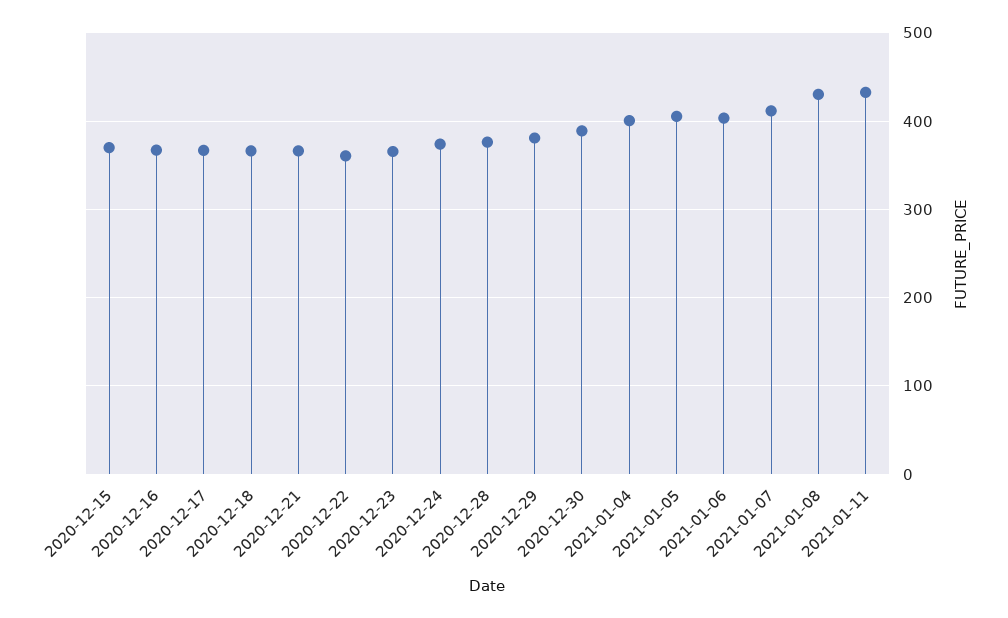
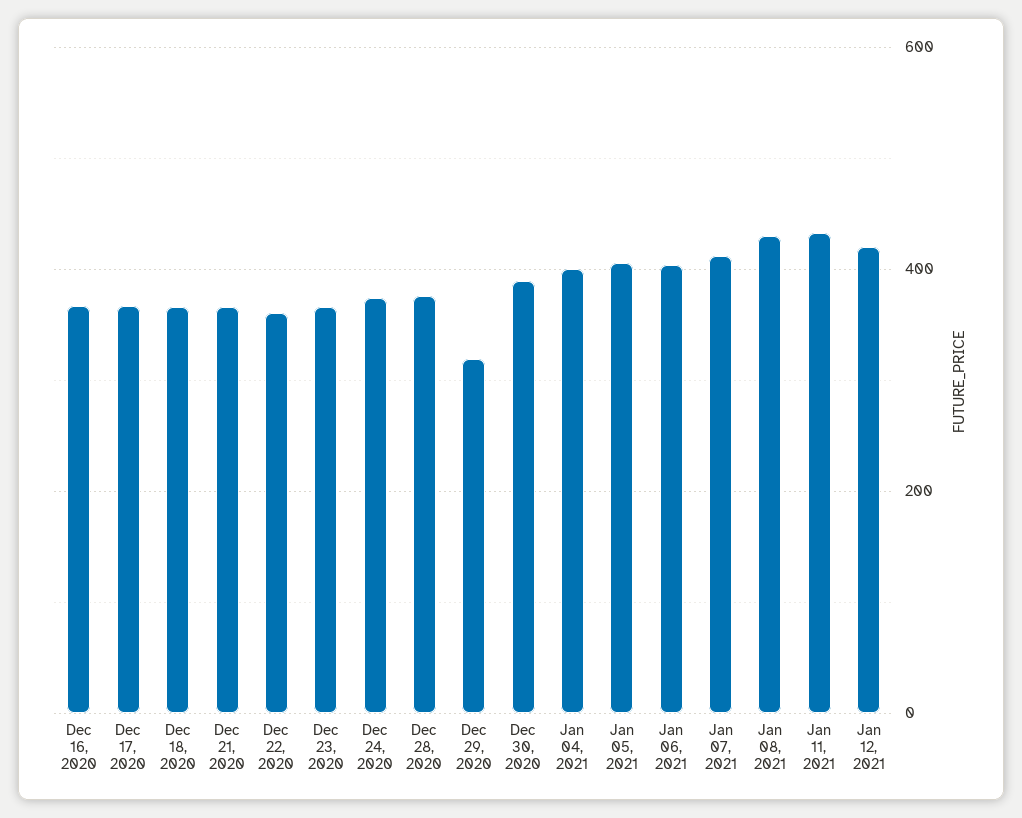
2020-12-15: 370 -> none
2020-12-29: 380 -> 320
Jan 12, 2021: none -> 420

